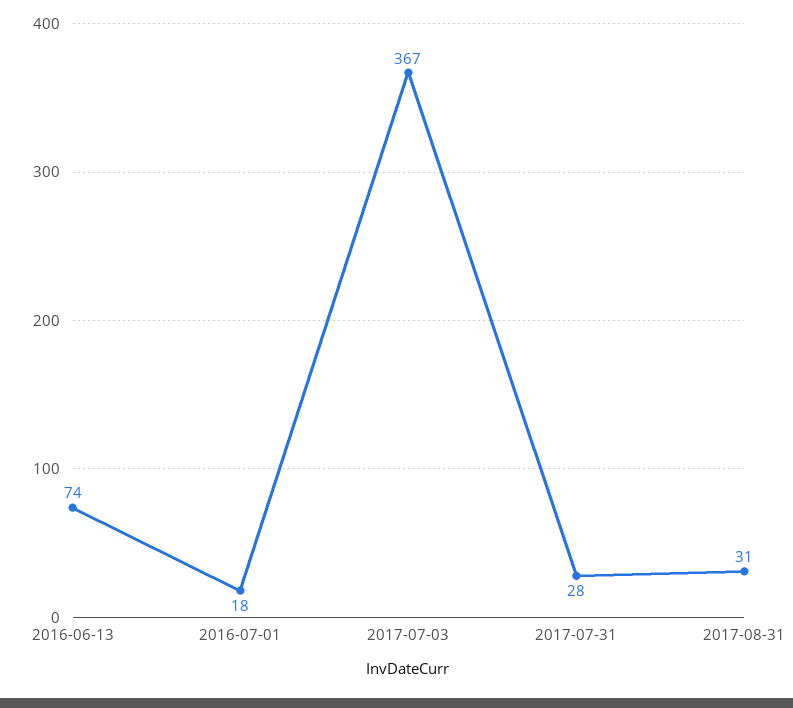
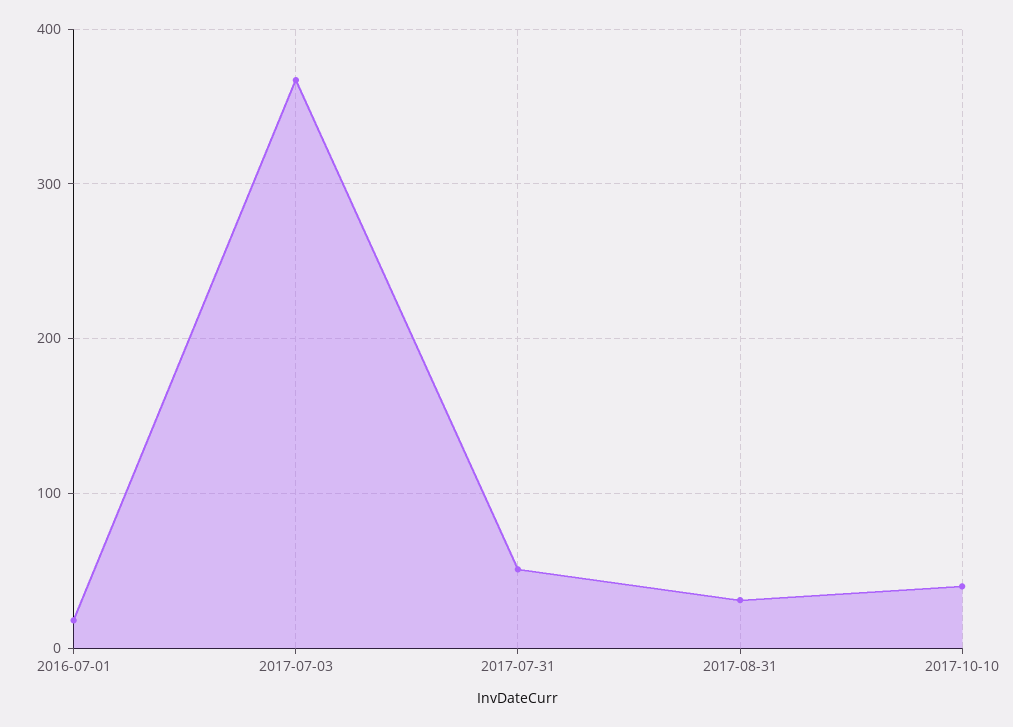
2016-06-13: 74 -> none
2017-07-31: 28 -> 50
2017-10-10: none -> 40

